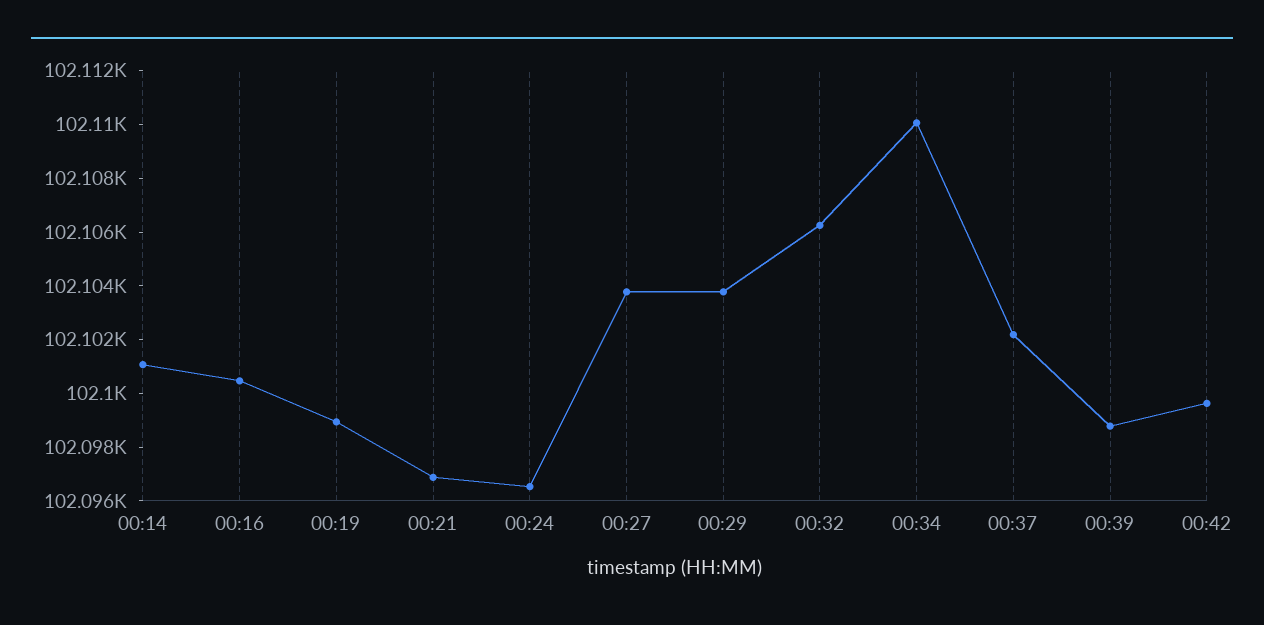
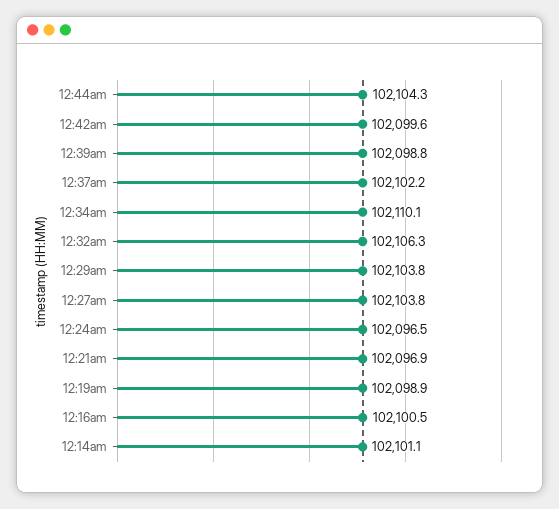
12:44am: none -> 102104.3

